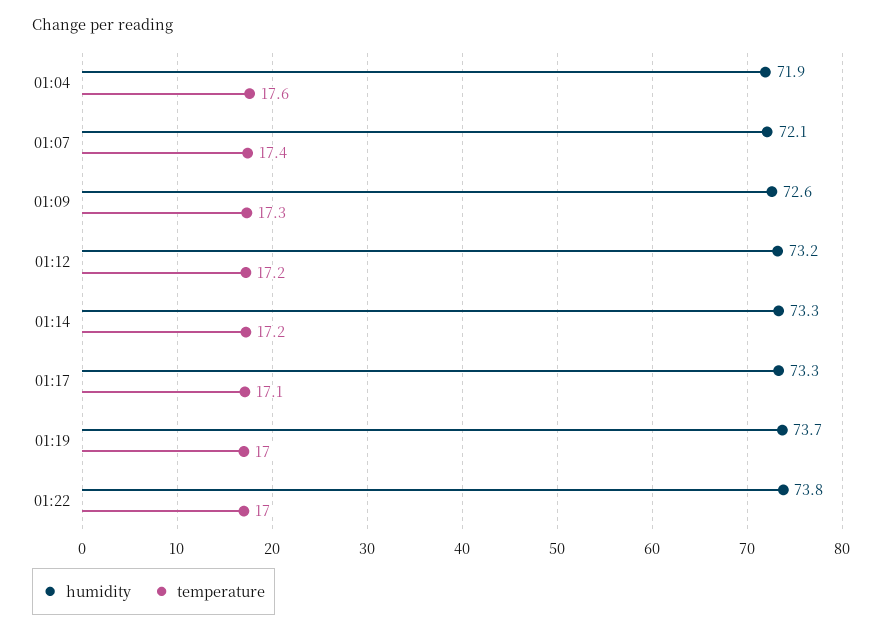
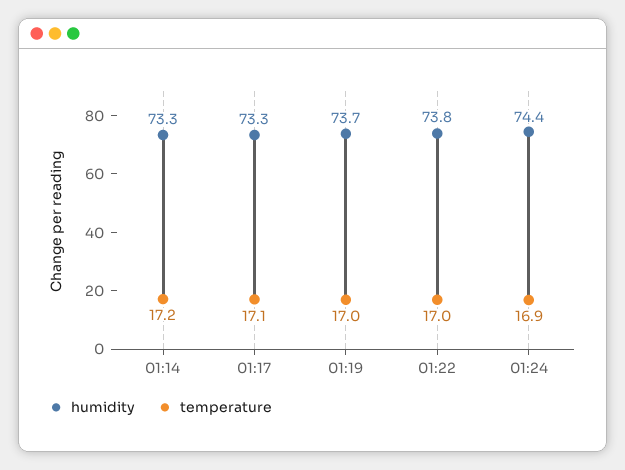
humidity, 01:04: 71.9 -> none
temperature, 01:04: 17.6 -> none
humidity, 01:07: 72.1 -> none
temperature, 01:07: 17.4 -> none
humidity, 01:09: 72.6 -> none
temperature, 01:09: 17.3 -> none
humidity, 01:12: 73.2 -> none
temperature, 01:12: 17.2 -> none
humidity, 01:24: none -> 74.4
temperature, 01:24: none -> 16.9

